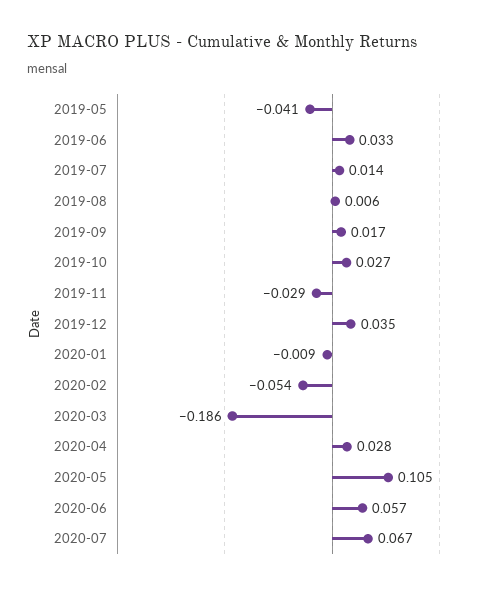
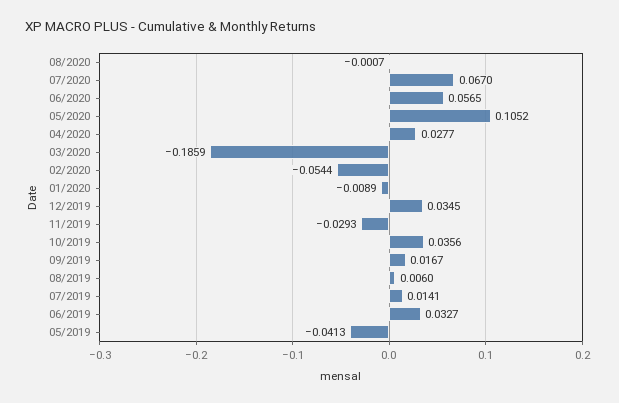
2019-10: 0.027 -> 0.0356
08/2020: none -> -0.0007

